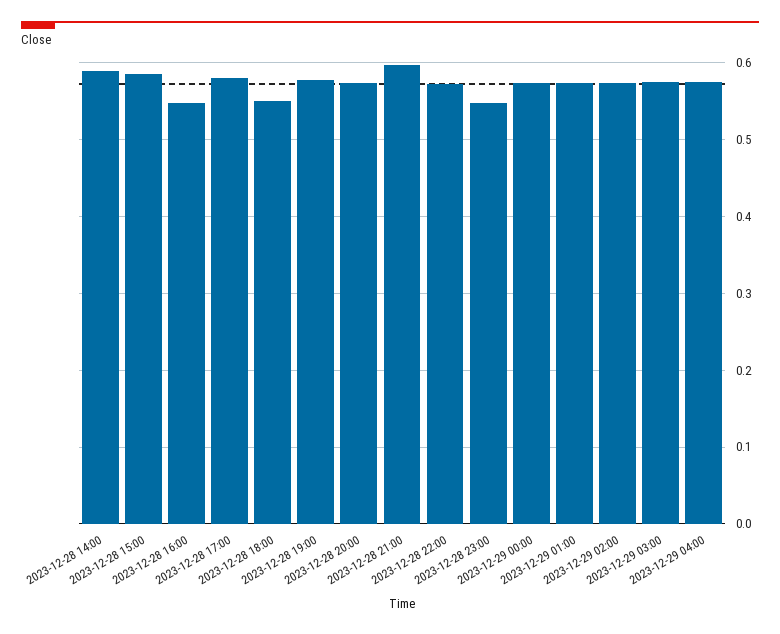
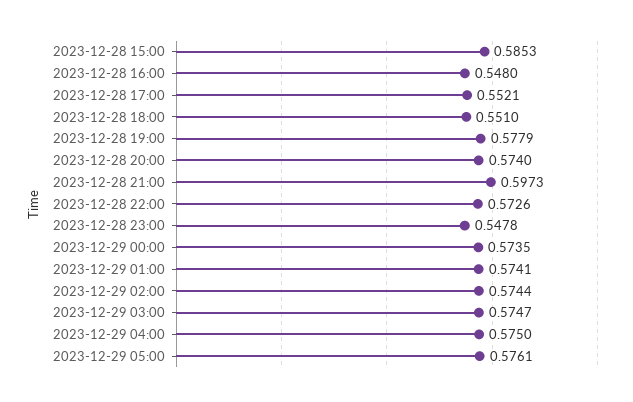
2023-12-28 14:00: 0.59 -> none
2023-12-28 17:00: 0.58 -> 0.5521
2023-12-29 05:00: none -> 0.5761

